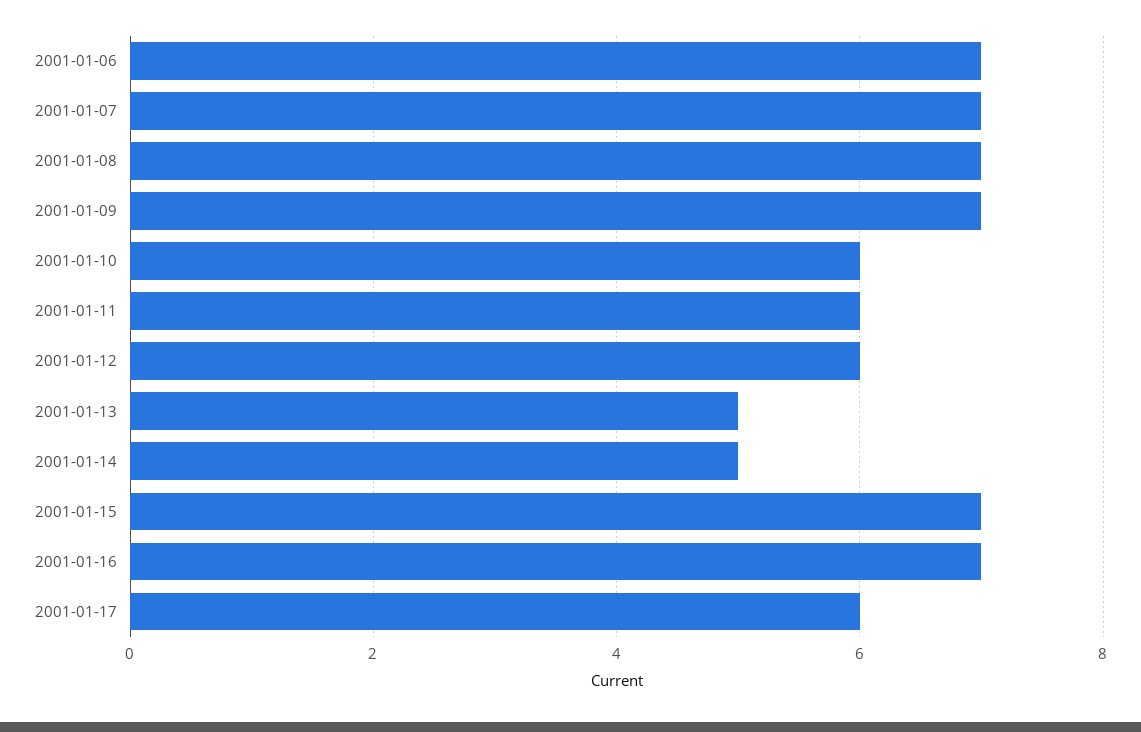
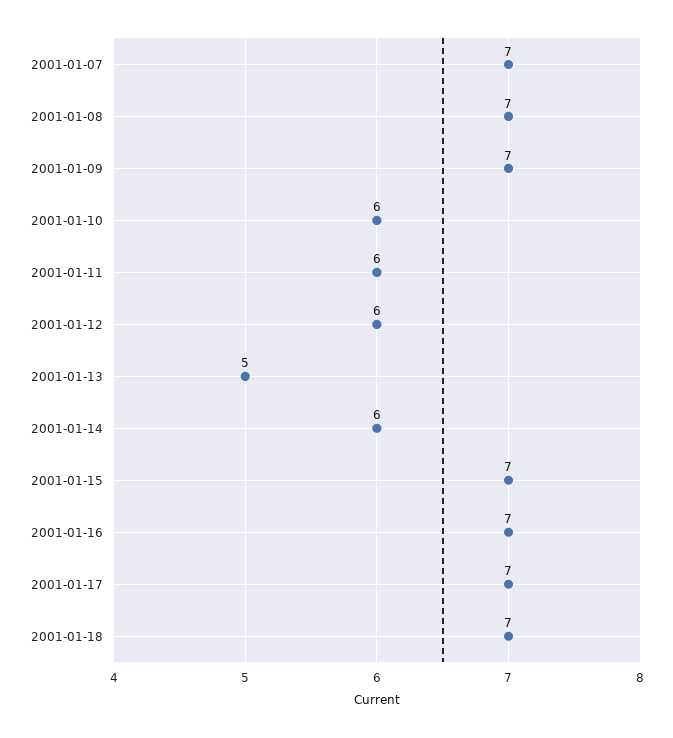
2001-01-06: 7 -> none
2001-01-14: 5 -> 6
2001-01-17: 6 -> 7
2001-01-18: none -> 7

